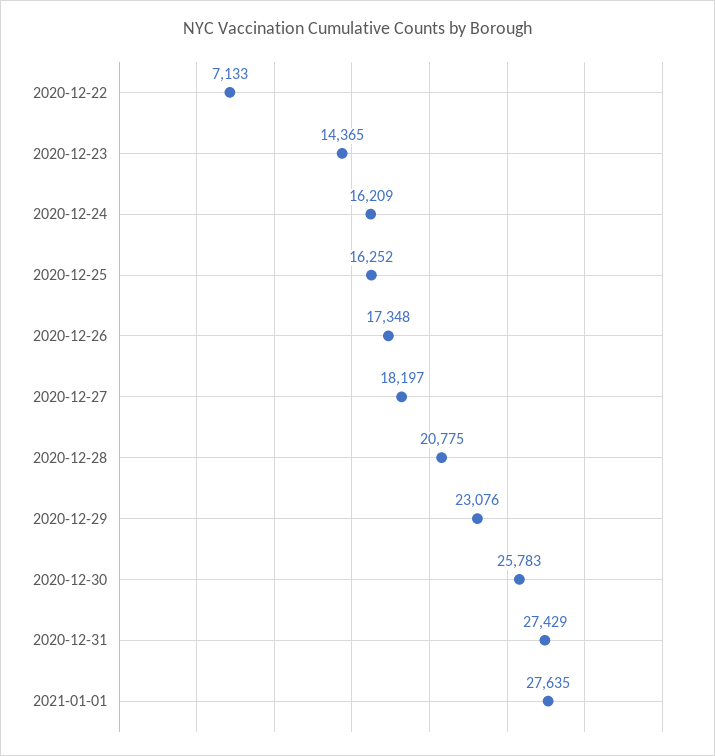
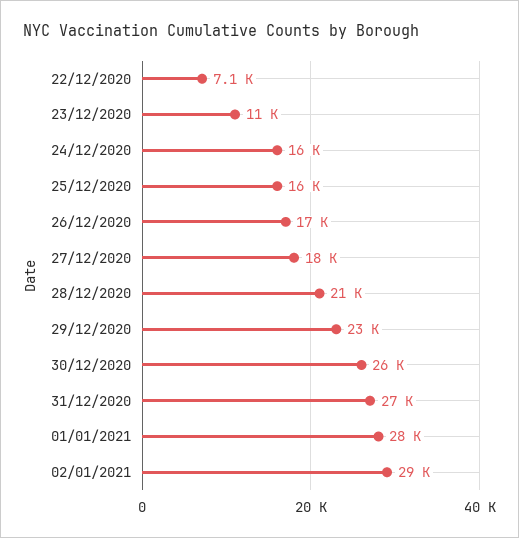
2020-12-23: 14365 -> 11000
02/01/2021: none -> 29000

